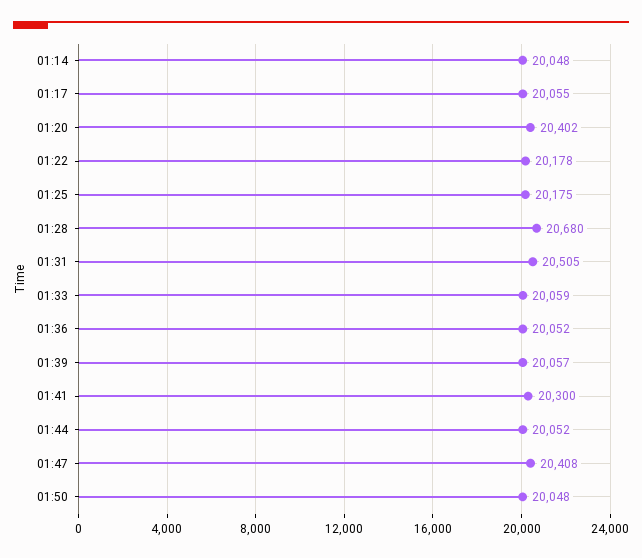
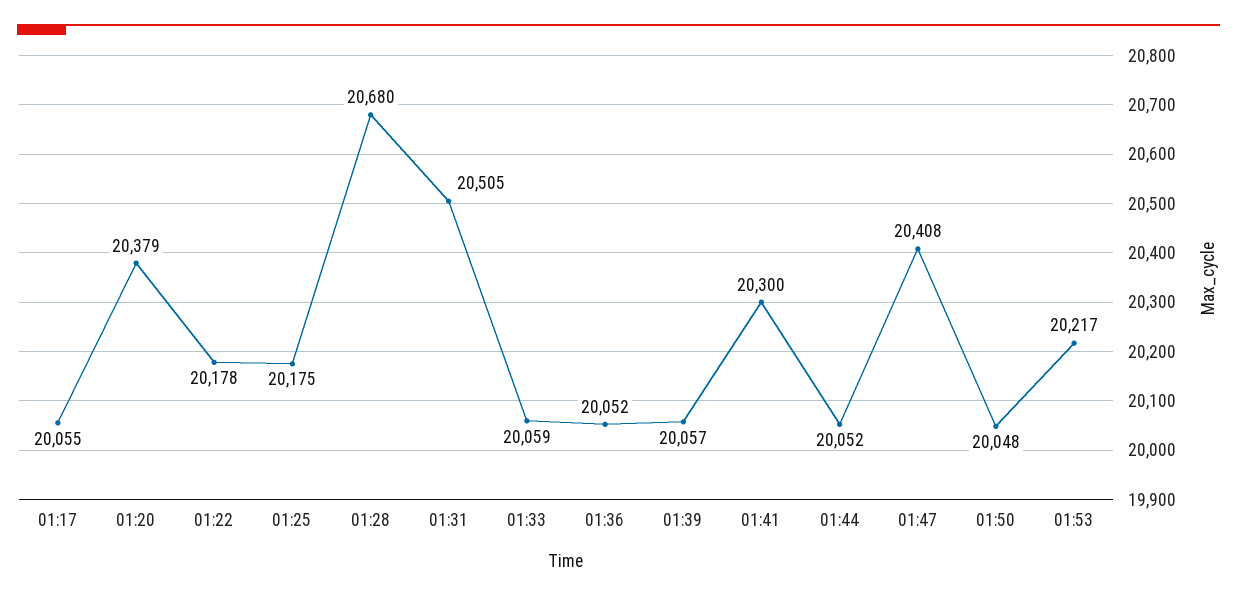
01:14: 20048 -> none
01:20: 20402 -> 20379
01:53: none -> 20217

